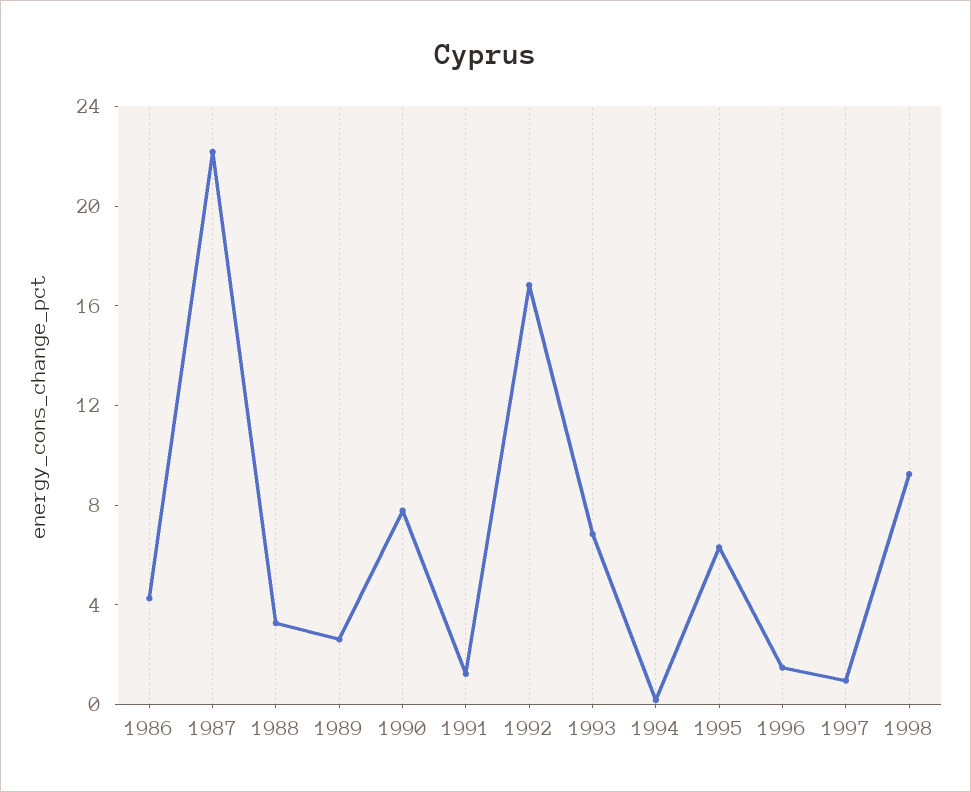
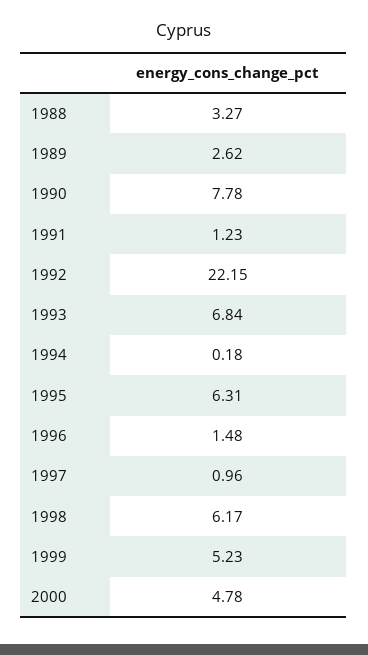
1986: 4 -> none
1987: 22 -> none
1992: 17 -> 22.15
1998: 9 -> 6.17
1999: none -> 5.23
2000: none -> 4.78

